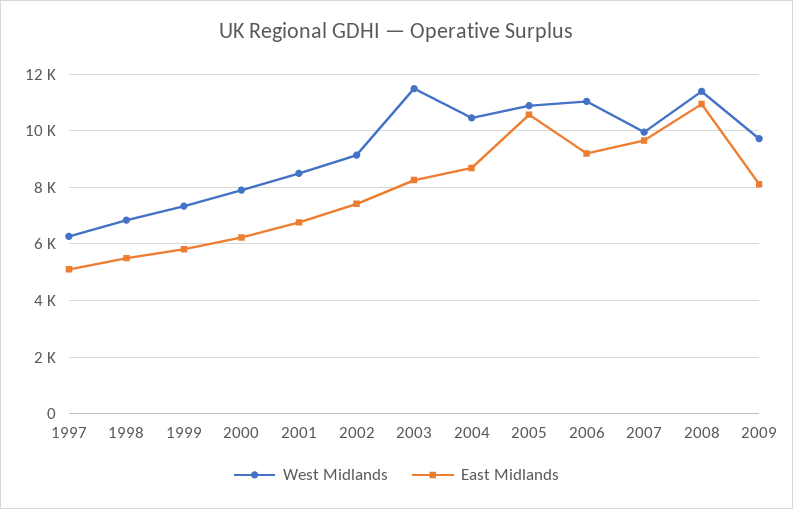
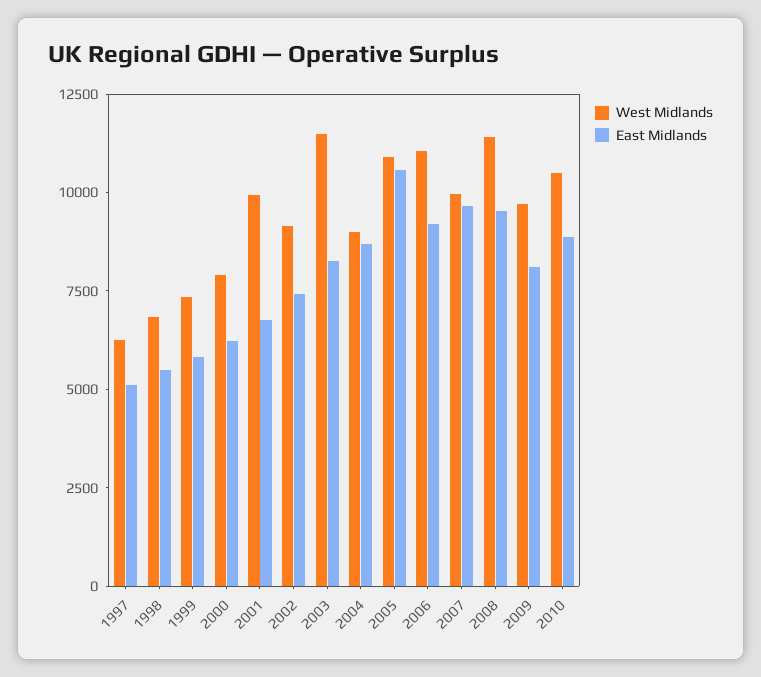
West Midlands, 2001: 8500 -> 10000
West Midlands, 2004: 10500 -> 9000
East Midlands, 2008: 11000 -> 9500
West Midlands, 2010: none -> 10500
East Midlands, 2010: none -> 9000

